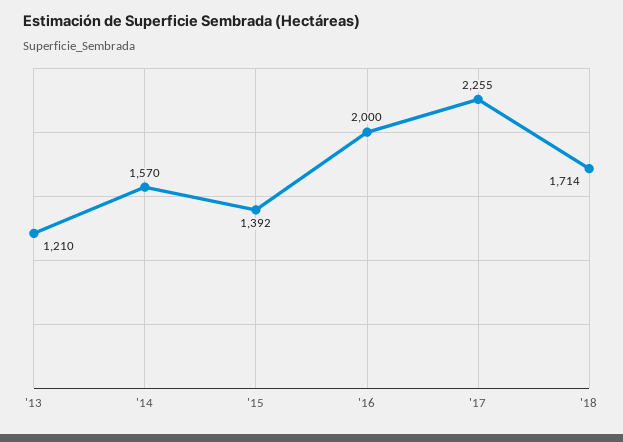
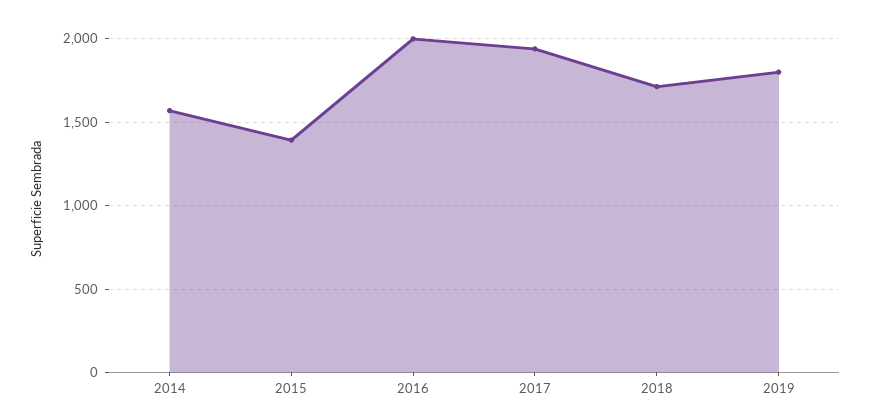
'13: 1210 -> none
'17: 2255 -> 1950
2019: none -> 1800

